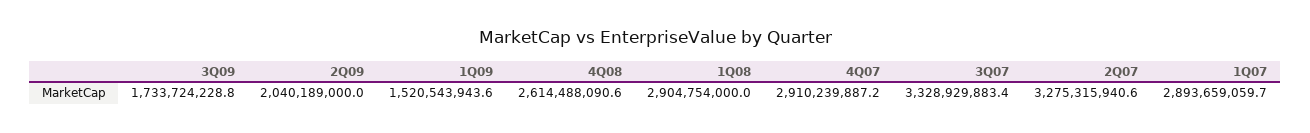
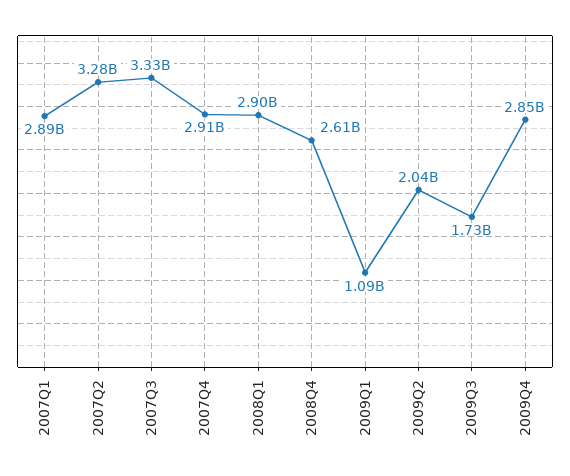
1Q09: 1520543943.6 -> 1090000000
2009Q4: none -> 2850000000

